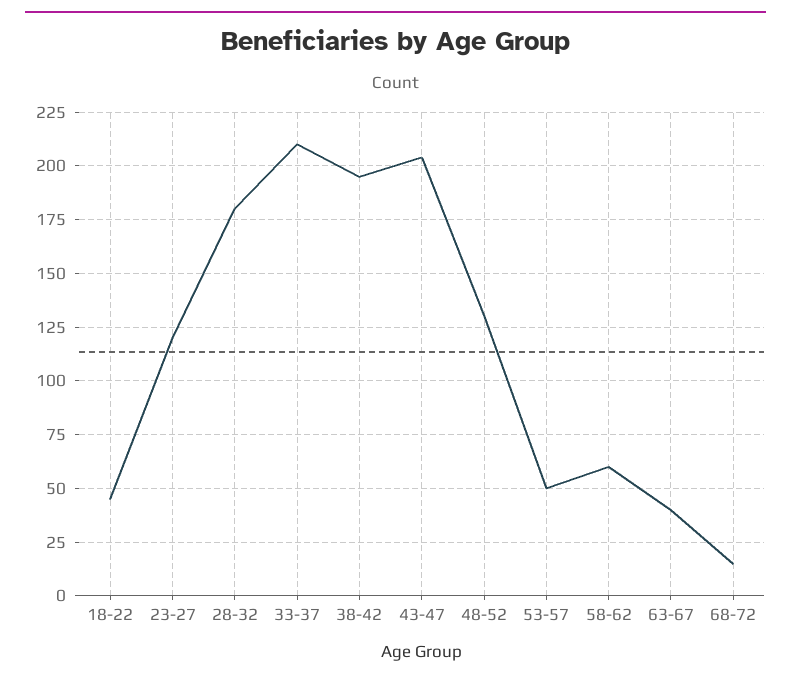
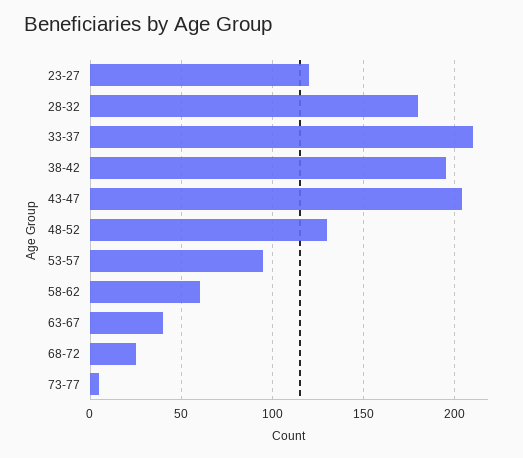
18-22: 45 -> none
53-57: 50 -> 95
68-72: 15 -> 25
73-77: none -> 5

